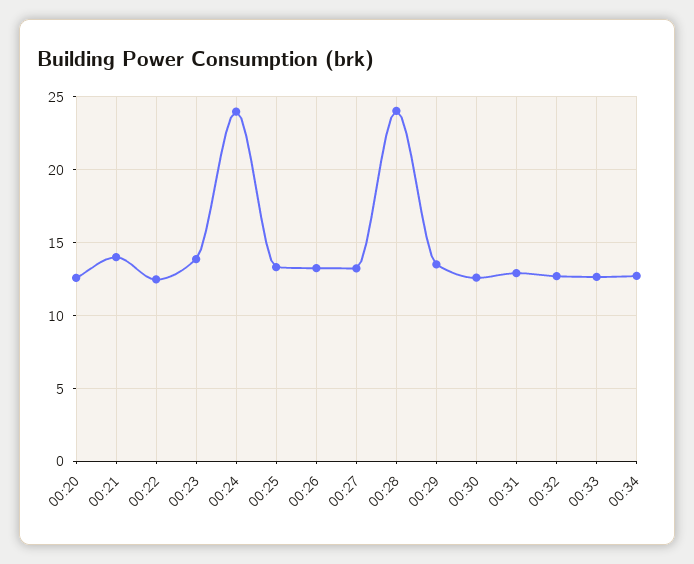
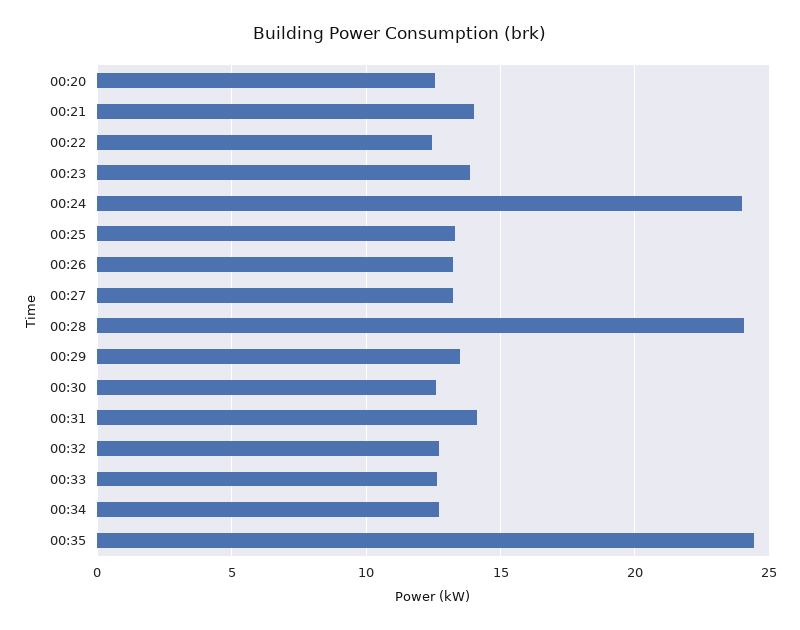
00:31: 13 -> 14
00:35: none -> 24.5

